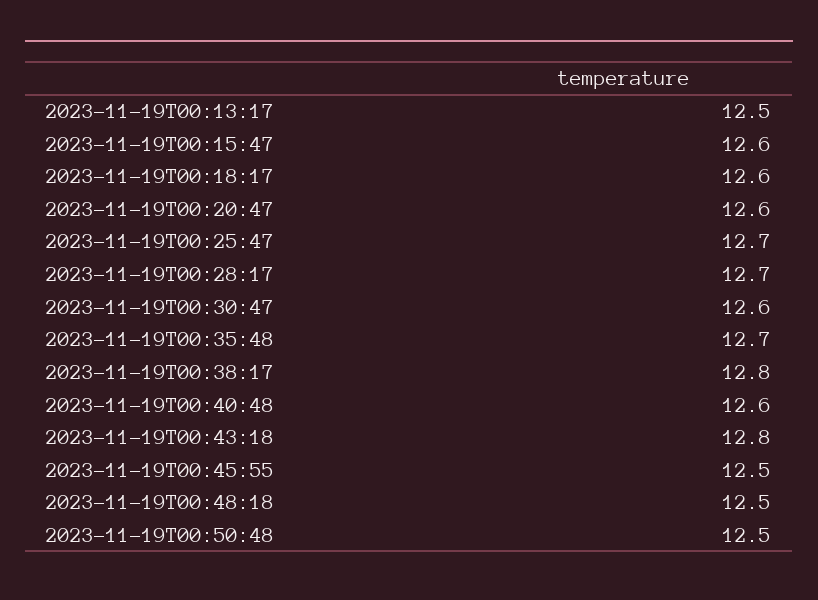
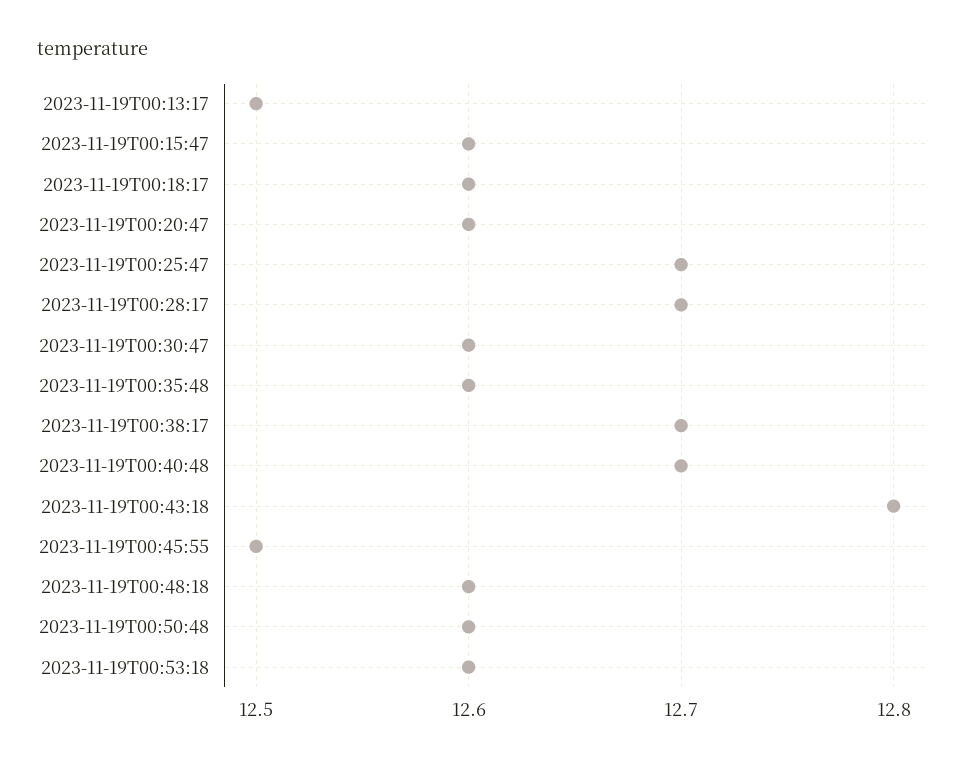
2023-11-19T00:35:48: 12.7 -> 12.6
2023-11-19T00:38:17: 12.8 -> 12.7
2023-11-19T00:40:48: 12.6 -> 12.7
2023-11-19T00:48:18: 12.5 -> 12.6
2023-11-19T00:50:48: 12.5 -> 12.6
2023-11-19T00:53:18: none -> 12.6

